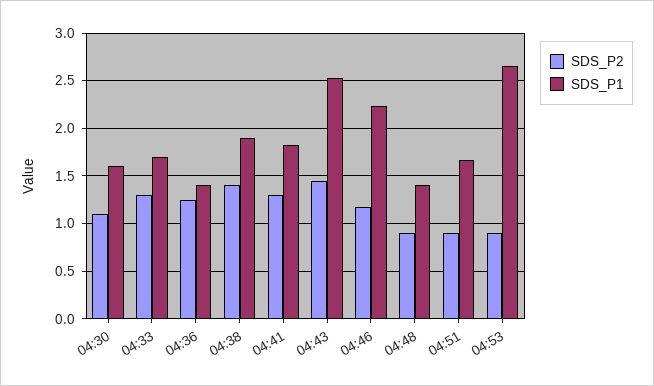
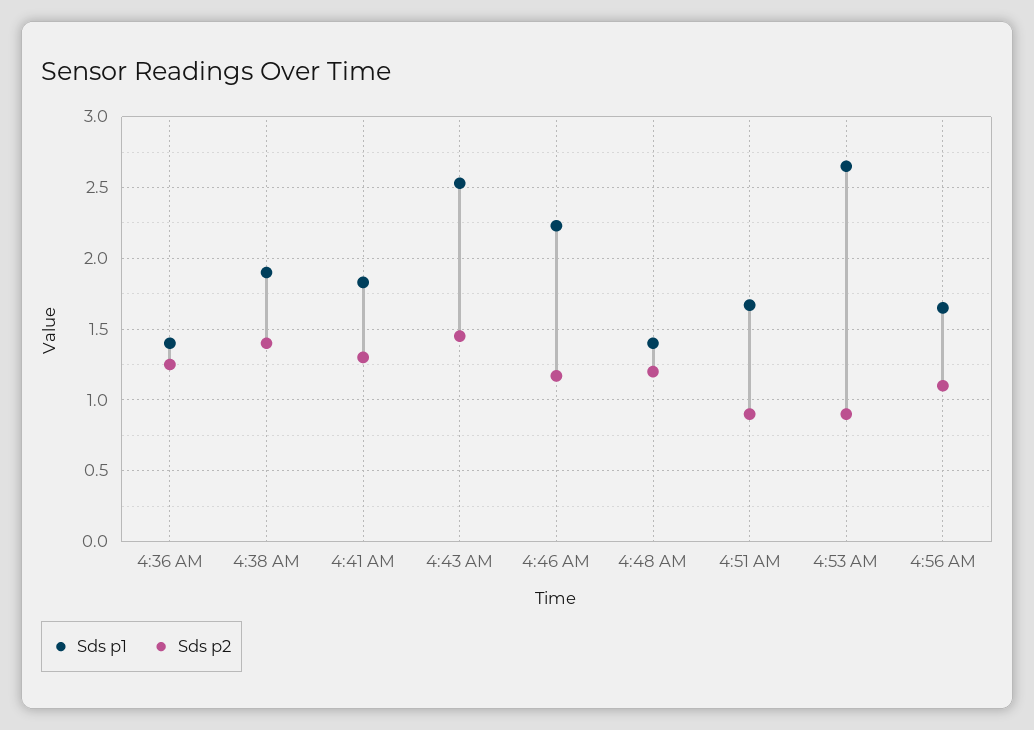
SDS_P2, 04:30: 1.1 -> none
SDS_P1, 04:30: 1.6 -> none
SDS_P2, 04:33: 1.3 -> none
SDS_P1, 04:33: 1.7 -> none
SDS_P2, 04:48: 0.9 -> 1.2
SDS_P1, 4:56 AM: none -> 1.65
SDS_P2, 4:56 AM: none -> 1.1

